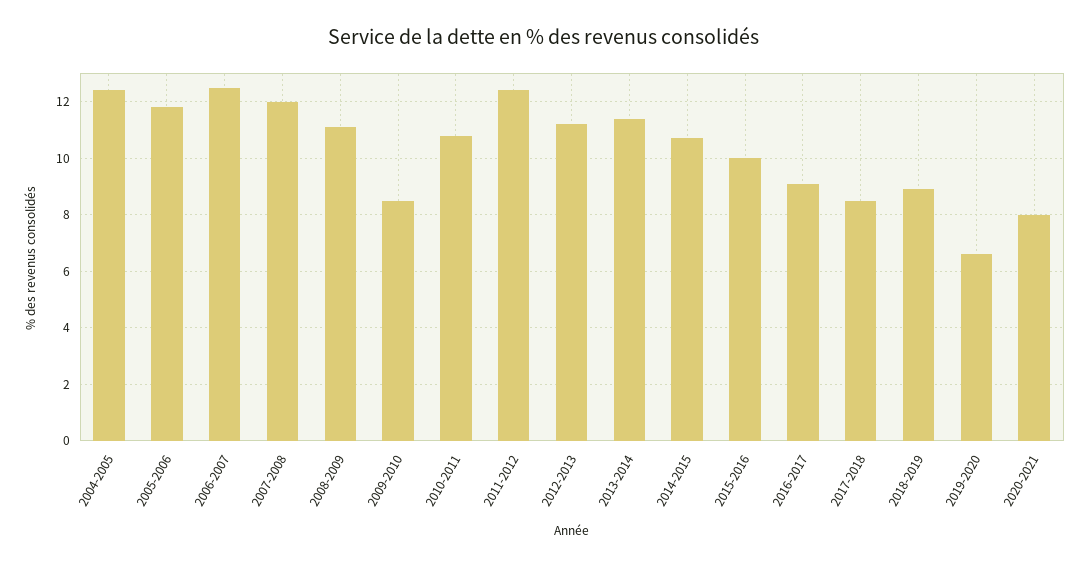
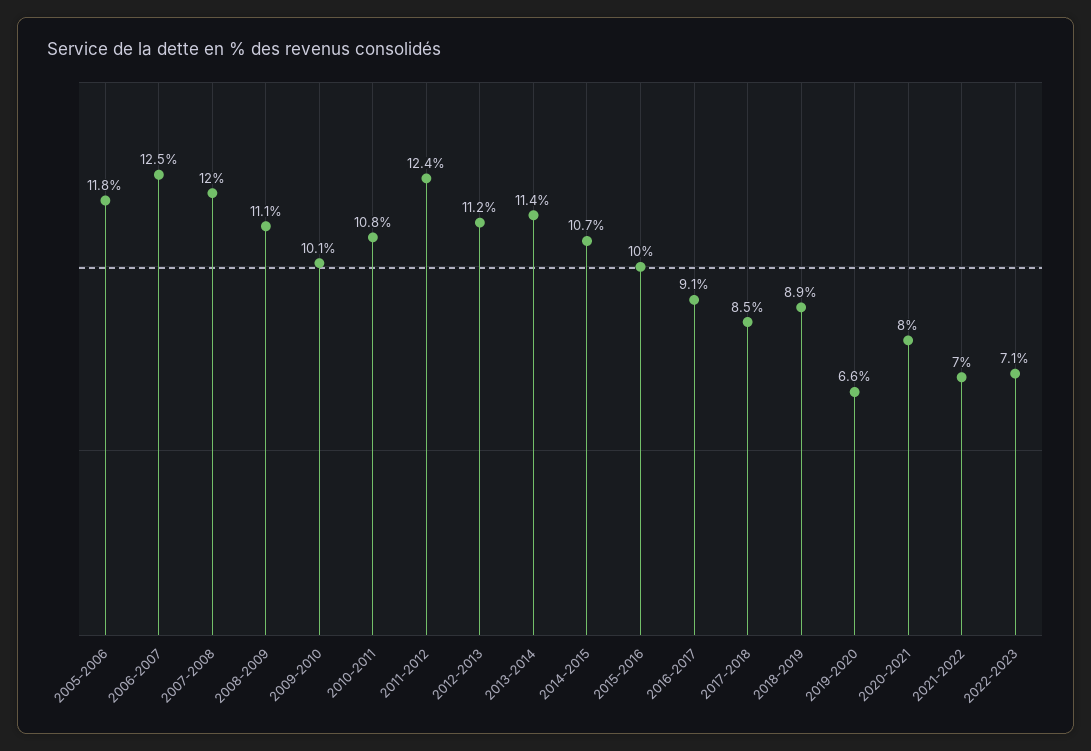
2004-2005: 12.5 -> none
2009-2010: 8.5 -> 10.1
2021-2022: none -> 7
2022-2023: none -> 7.1

